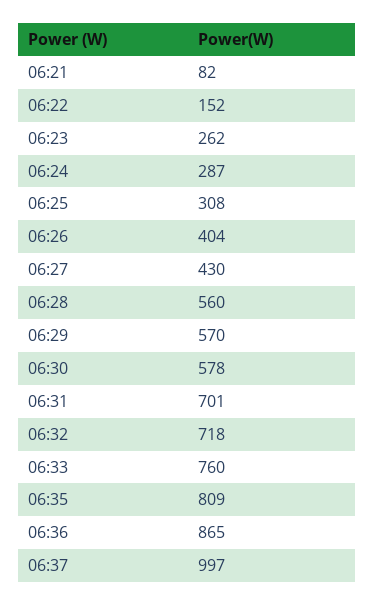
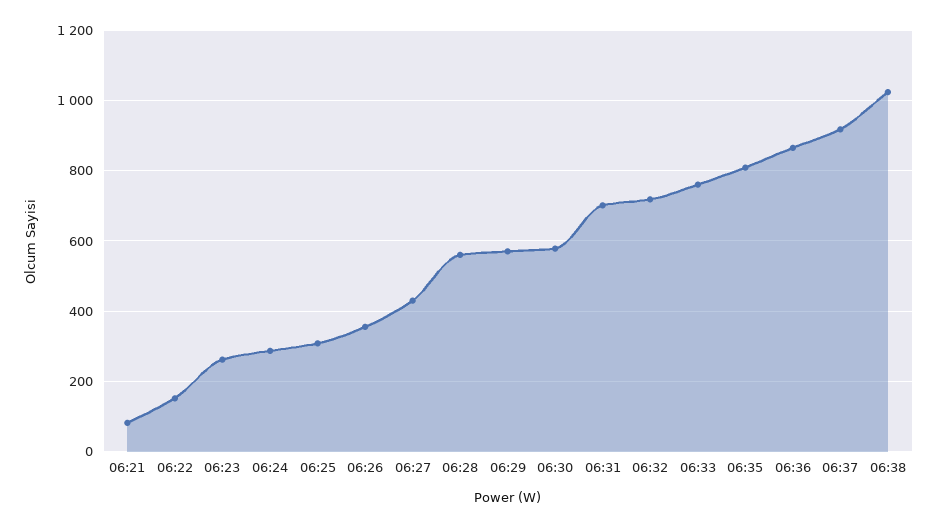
06:26: 404 -> 360
06:37: 997 -> 920
06:38: none -> 1020

